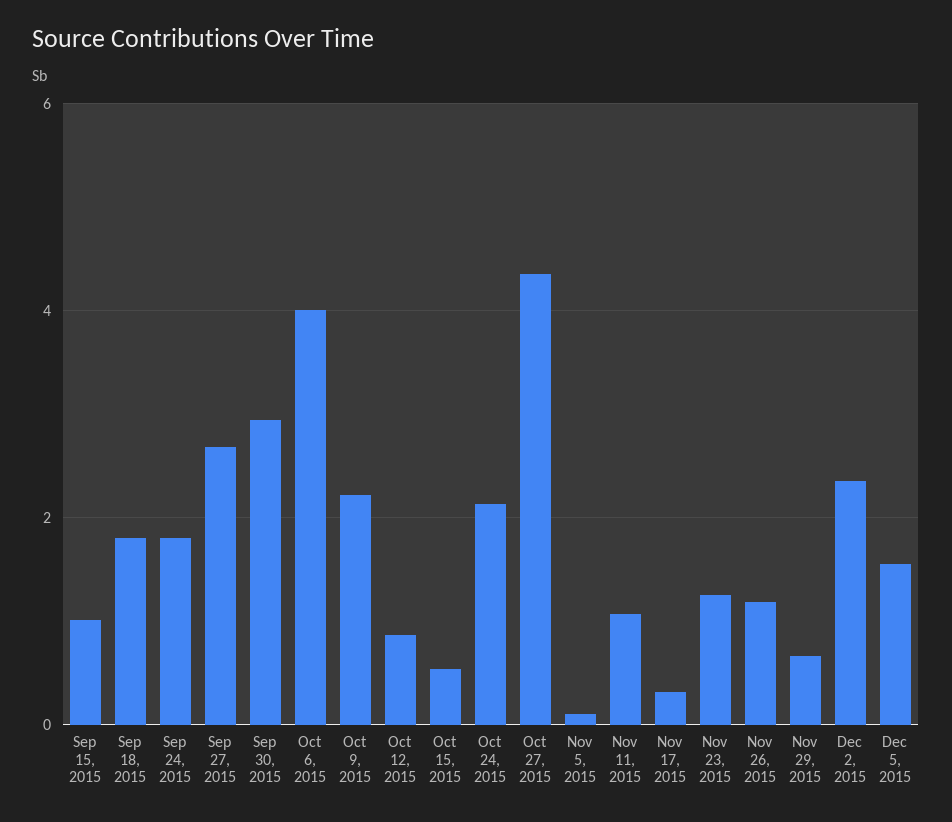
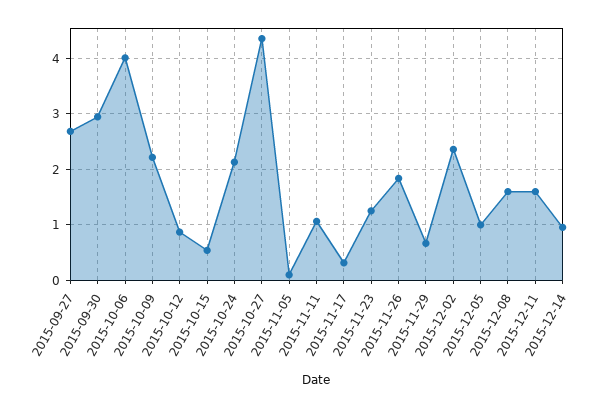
Sep 15, 2015: 1 -> none
Sep 18, 2015: 1.8 -> none
Sep 24, 2015: 1.8 -> none
Nov 26, 2015: 1.2 -> 1.8
Dec 5, 2015: 1.6 -> 1
2015-12-08: none -> 1.6
2015-12-11: none -> 1.6
2015-12-14: none -> 1

